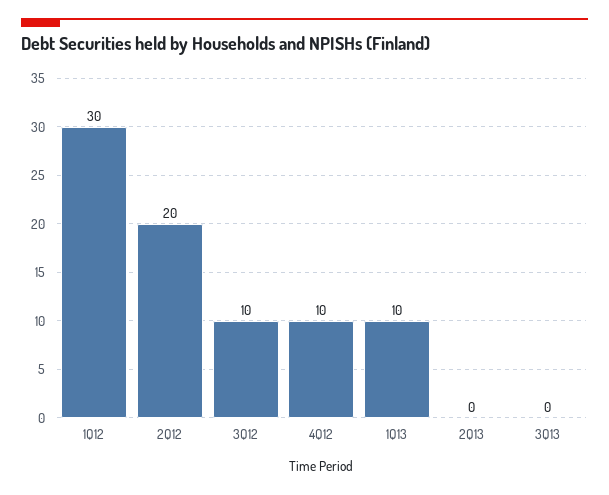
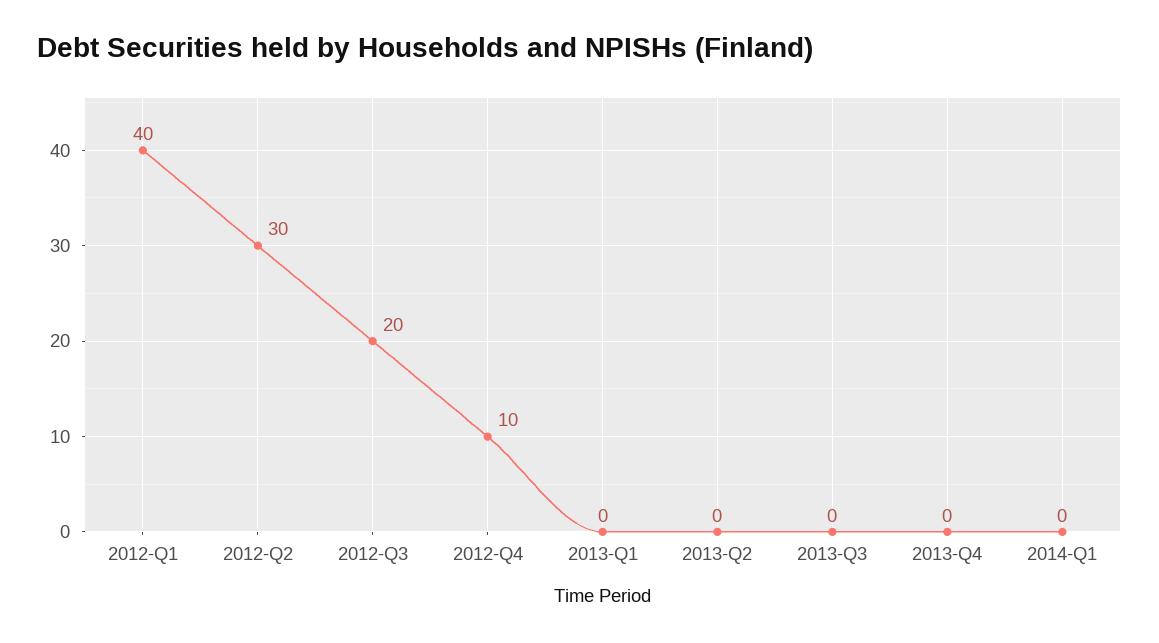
1Q12: 30 -> 40
2Q12: 20 -> 30
3Q12: 10 -> 20
1Q13: 10 -> 0
2013-Q4: none -> 0
2014-Q1: none -> 0

